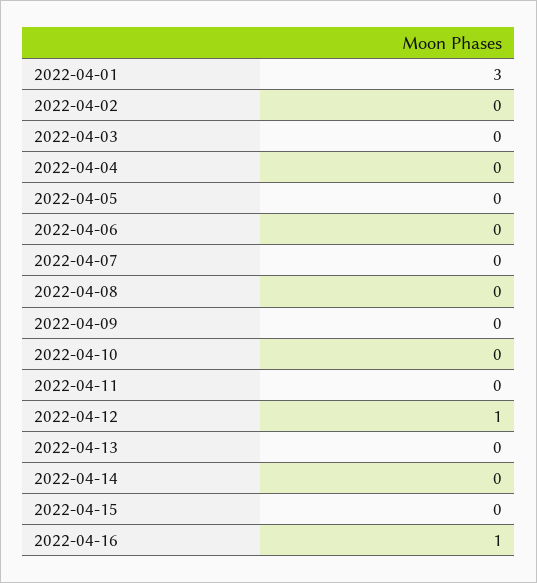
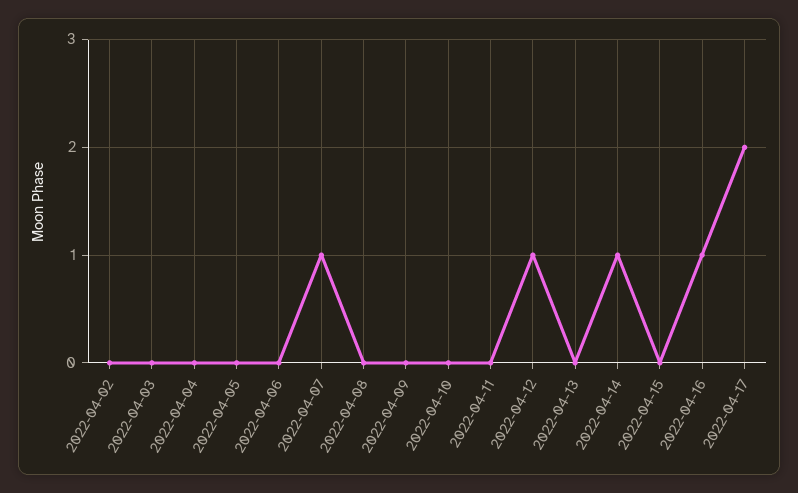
2022-04-01: 3 -> none
2022-04-07: 0 -> 1
2022-04-14: 0 -> 1
2022-04-17: none -> 2

